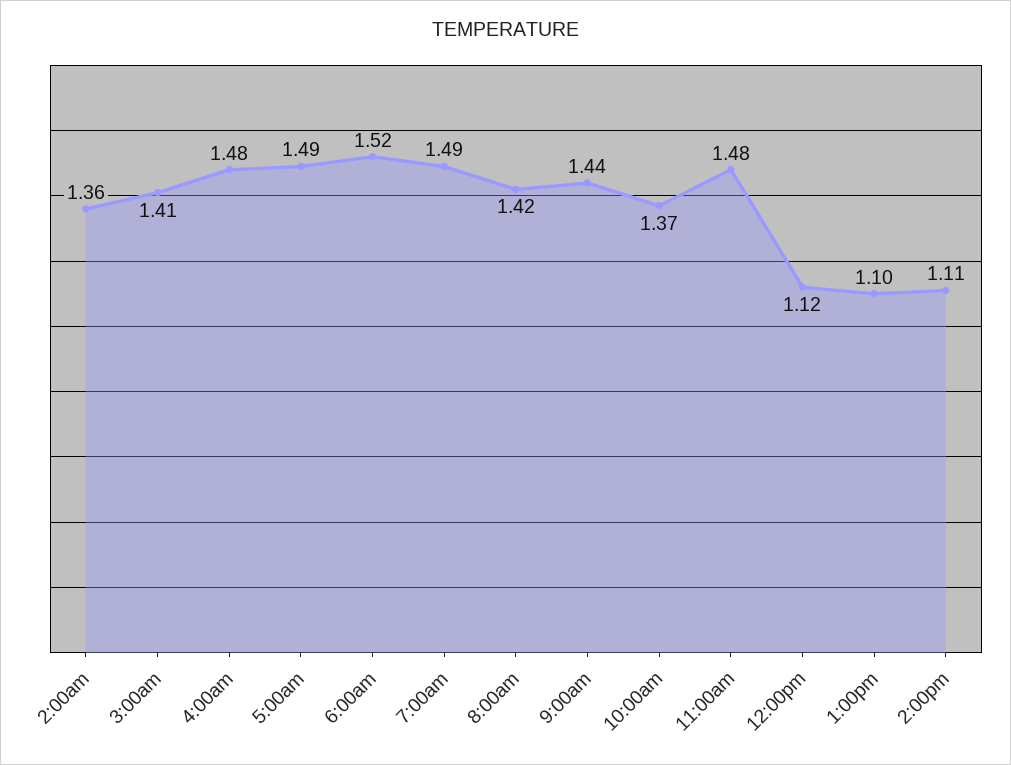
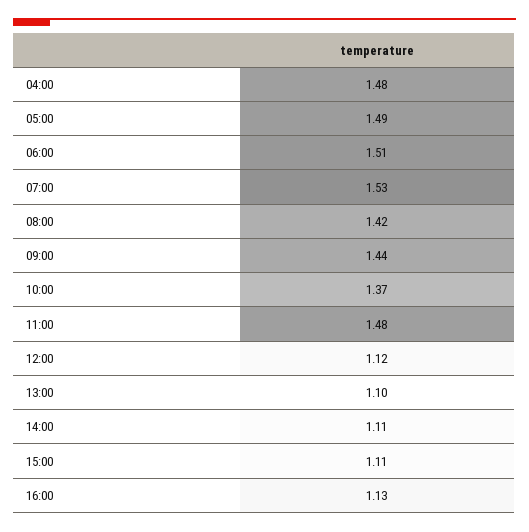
2:00am: 1.36 -> none
3:00am: 1.41 -> none
6:00am: 1.52 -> 1.51
7:00am: 1.49 -> 1.53
15:00: none -> 1.11
16:00: none -> 1.13

